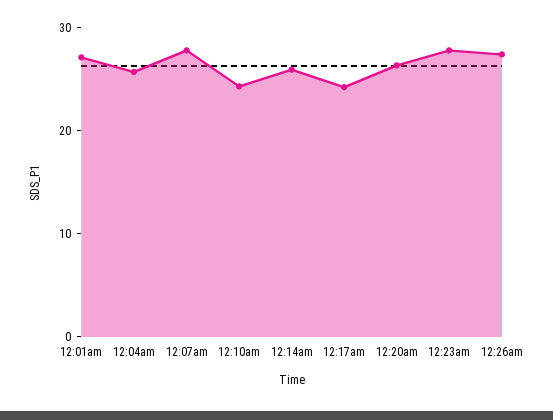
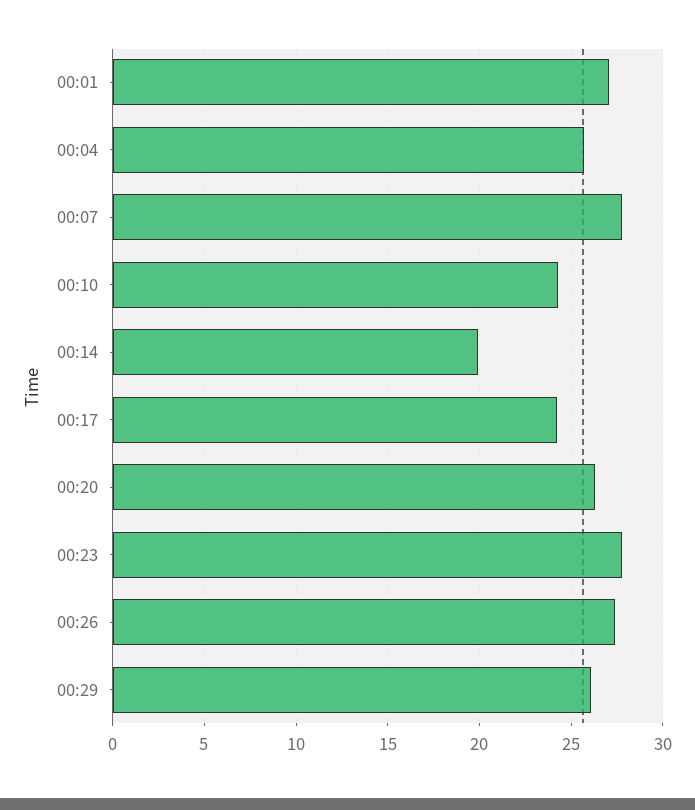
12:14am: 26 -> 20
00:29: none -> 26

